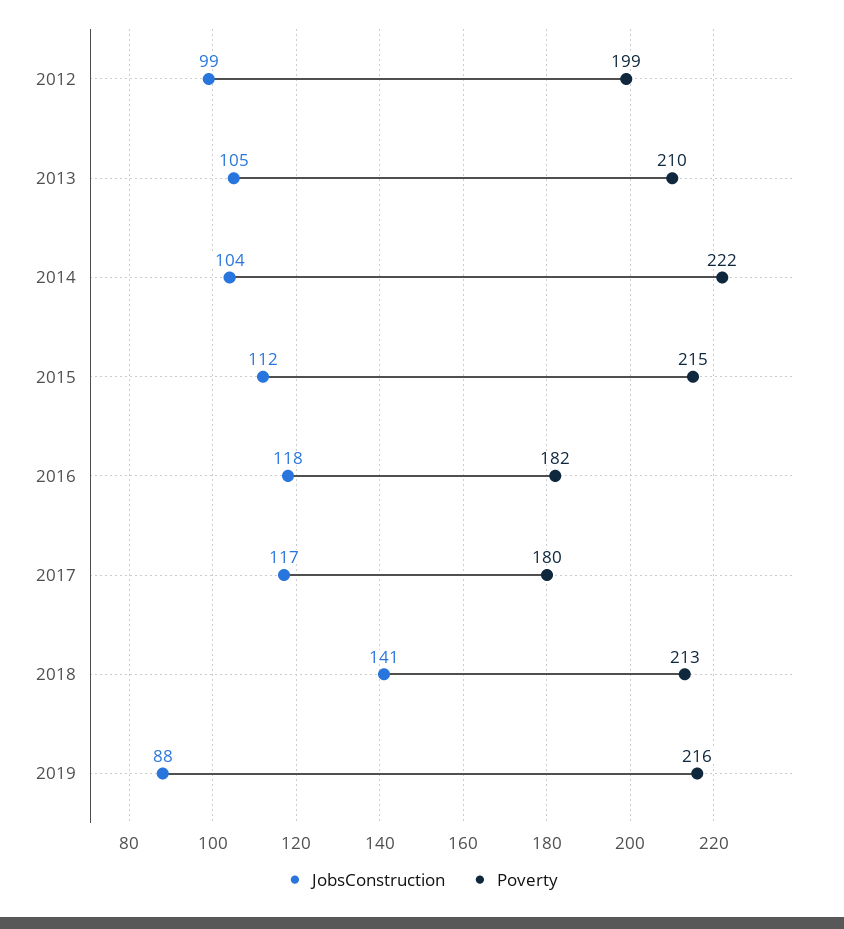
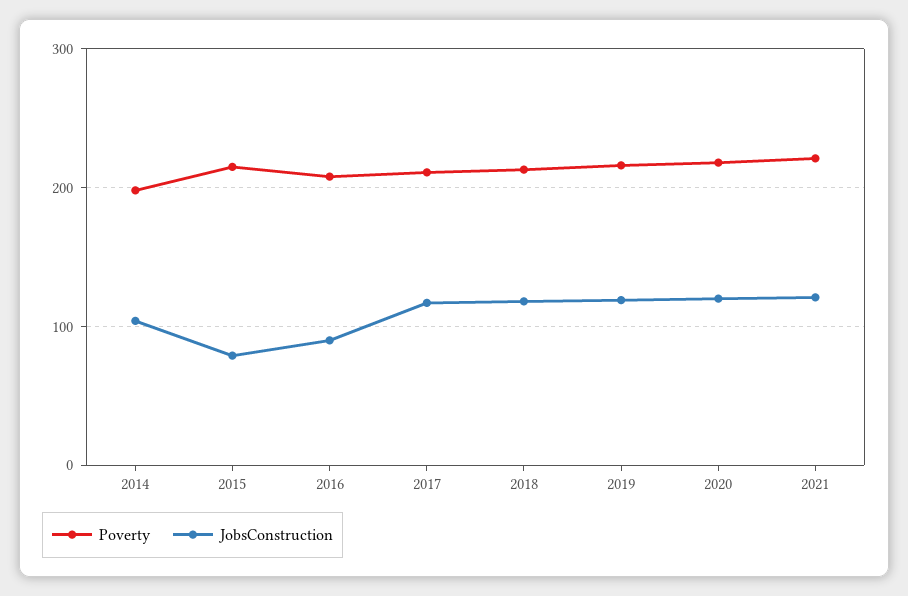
JobsConstruction, 2012: 99 -> none
Poverty, 2012: 199 -> none
JobsConstruction, 2013: 105 -> none
Poverty, 2013: 210 -> none
Poverty, 2014: 222 -> 200
JobsConstruction, 2015: 112 -> 80
JobsConstruction, 2016: 118 -> 90
Poverty, 2016: 182 -> 210
Poverty, 2017: 180 -> 210
JobsConstruction, 2018: 141 -> 120
JobsConstruction, 2019: 88 -> 120
Poverty, 2020: none -> 220
JobsConstruction, 2020: none -> 120
Poverty, 2021: none -> 220
JobsConstruction, 2021: none -> 120

